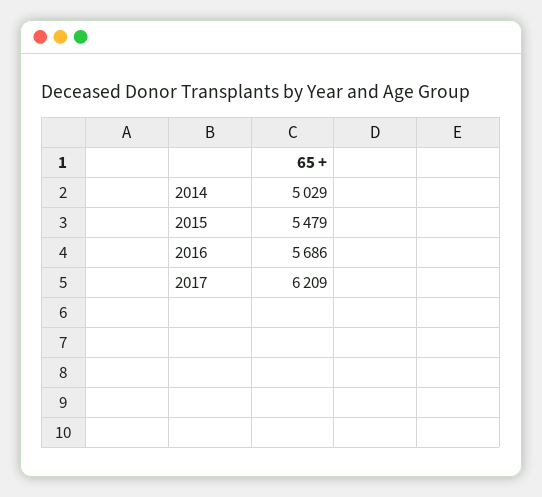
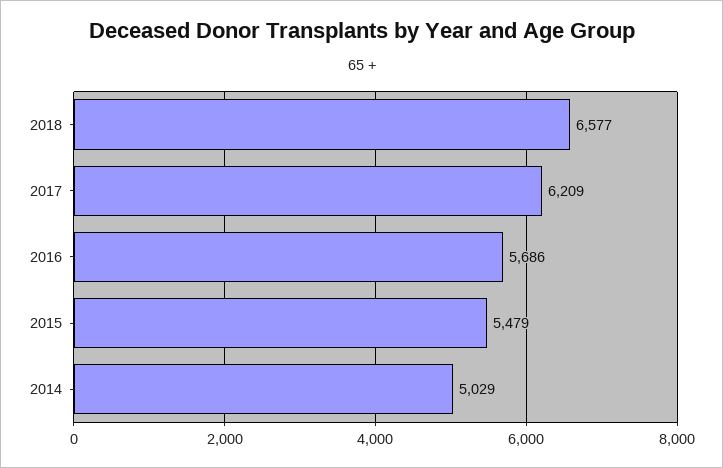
2018: none -> 6577

